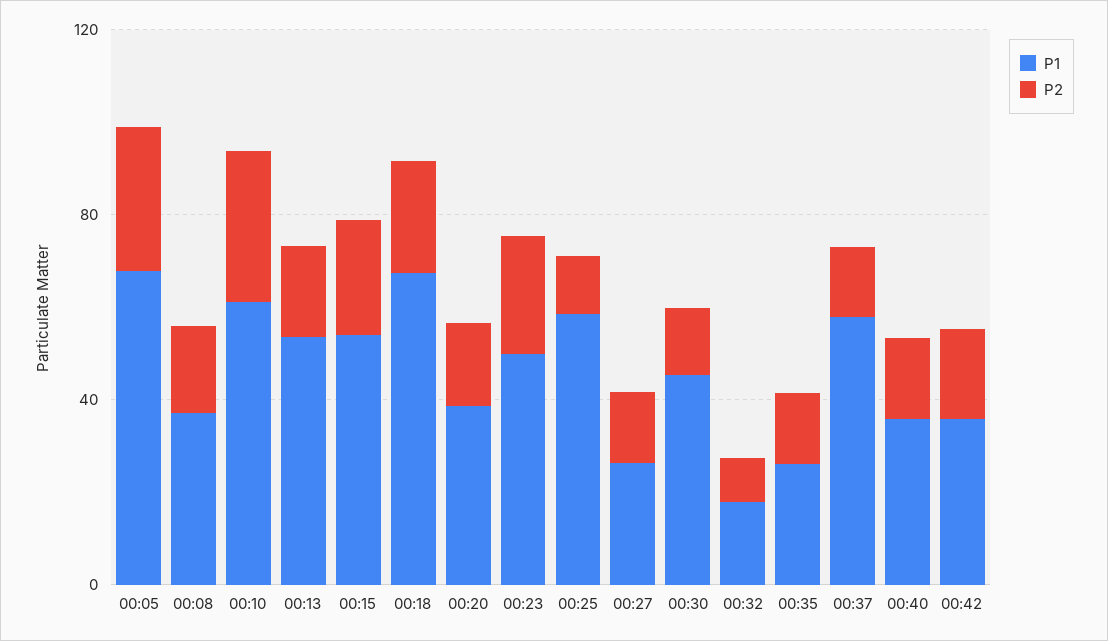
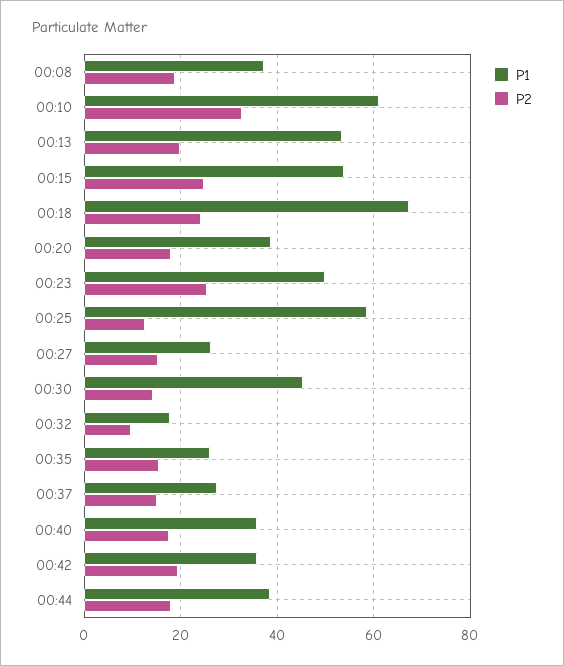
P1, 00:05: 70 -> none
P2, 00:05: 30 -> none
P1, 00:37: 60 -> 28
P1, 00:44: none -> 38
P2, 00:44: none -> 18

